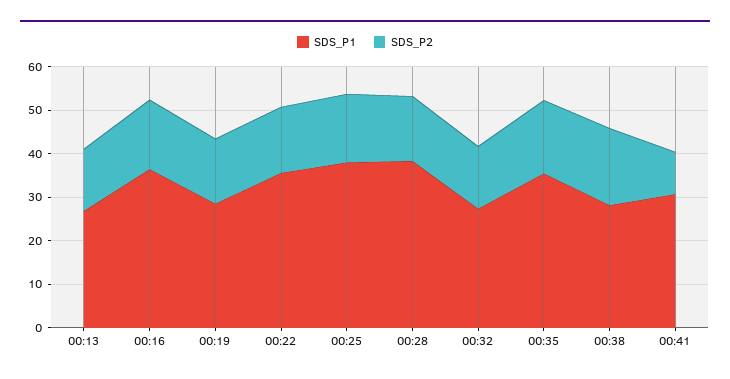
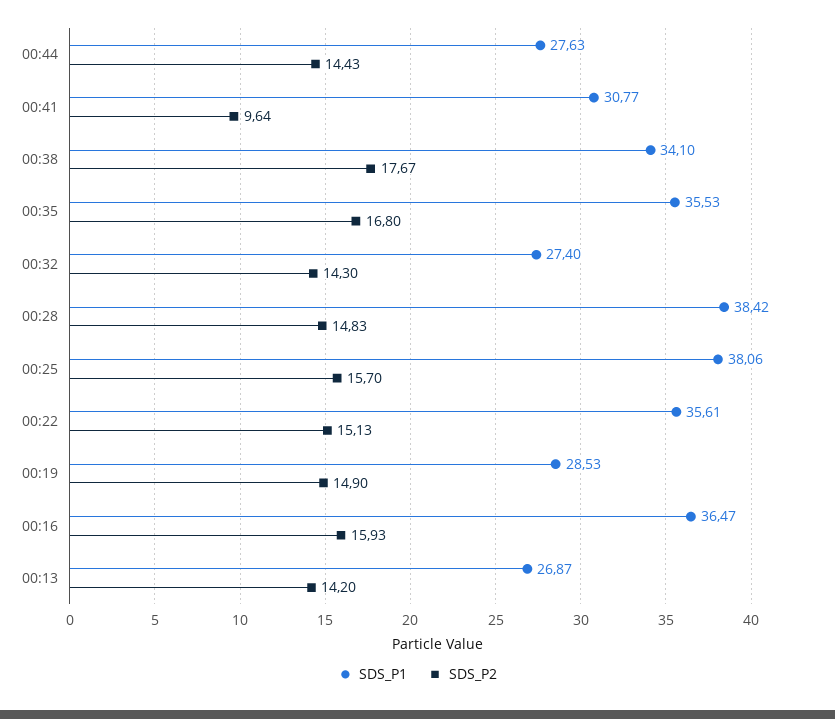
SDS_P1, 00:38: 28 -> 34.1
SDS_P1, 00:44: none -> 27.63
SDS_P2, 00:44: none -> 14.43

